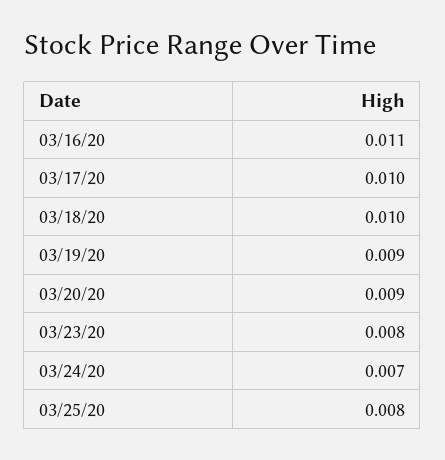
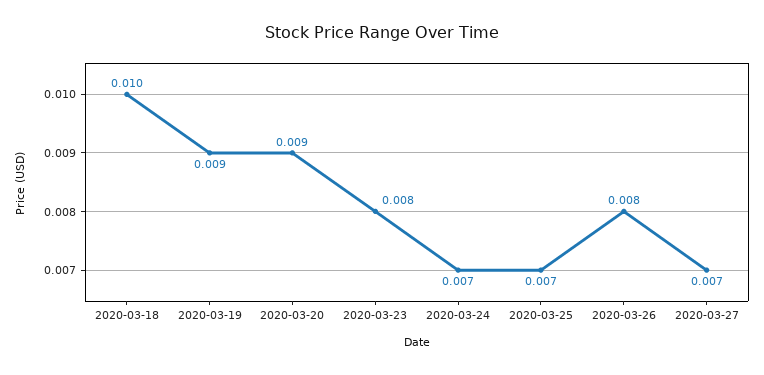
03/16/20: 0.011 -> none
03/17/20: 0.01 -> none
03/25/20: 0.008 -> 0.007
2020-03-26: none -> 0.008
2020-03-27: none -> 0.007

